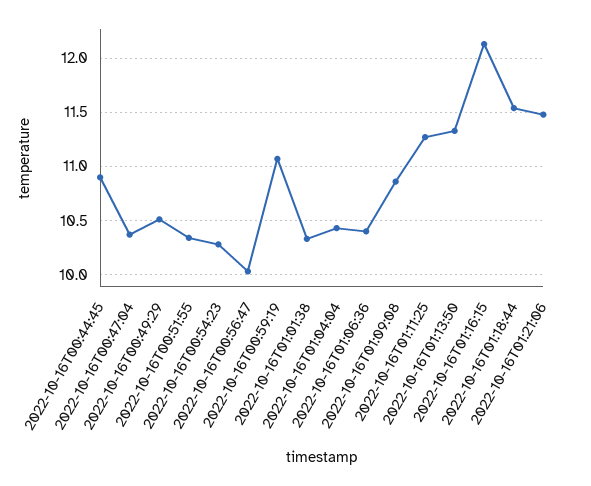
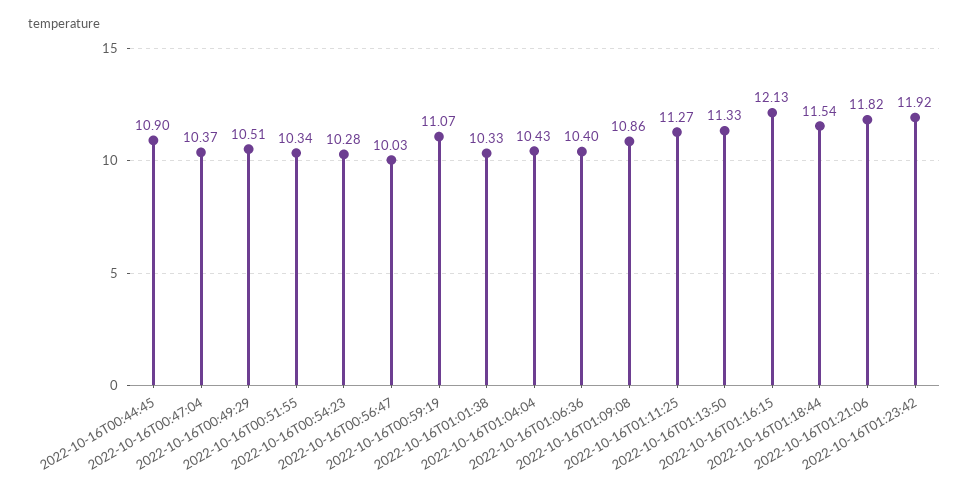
2022-10-16T01:21:06: 11.5 -> 11.82
2022-10-16T01:23:42: none -> 11.92

